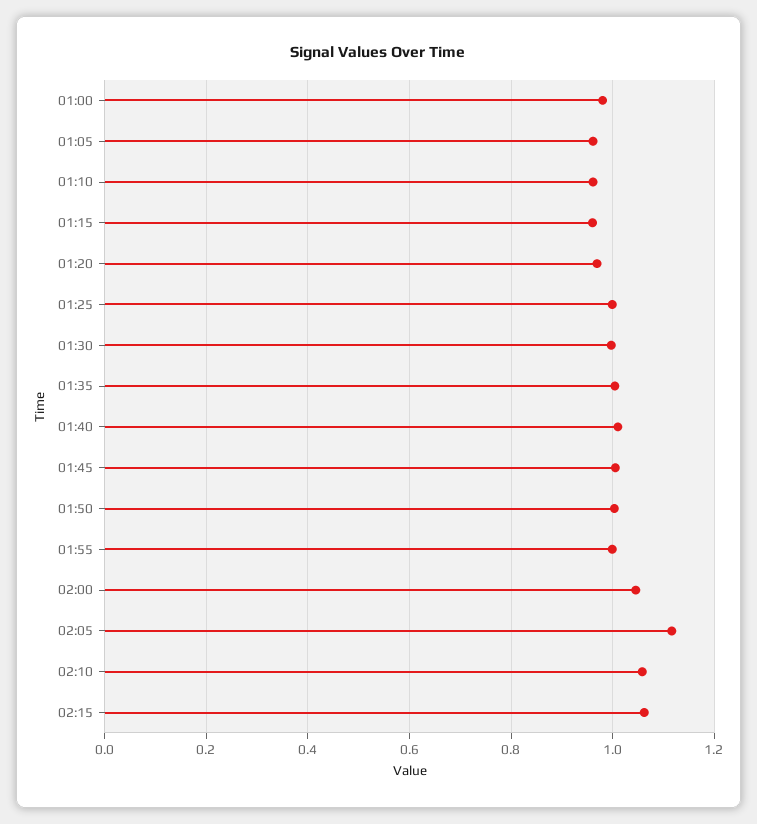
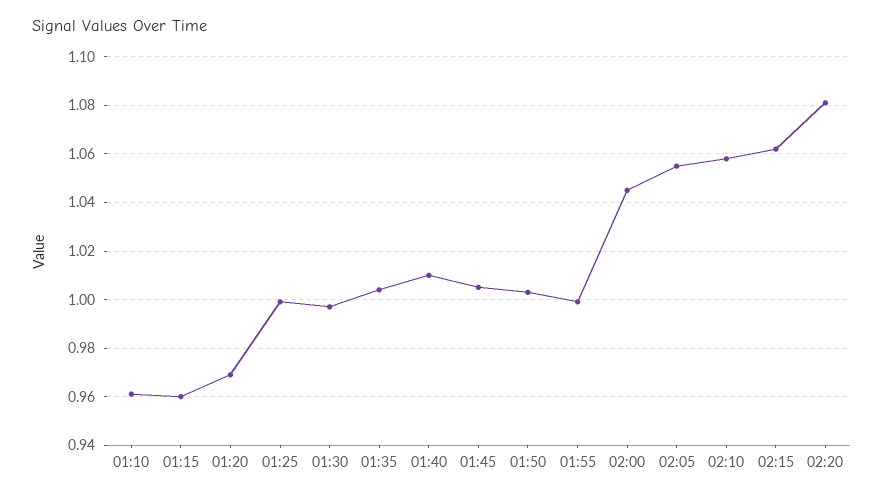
01:00: 0.98 -> none
01:05: 0.96 -> none
02:05: 1.12 -> 1.055
02:20: none -> 1.08

